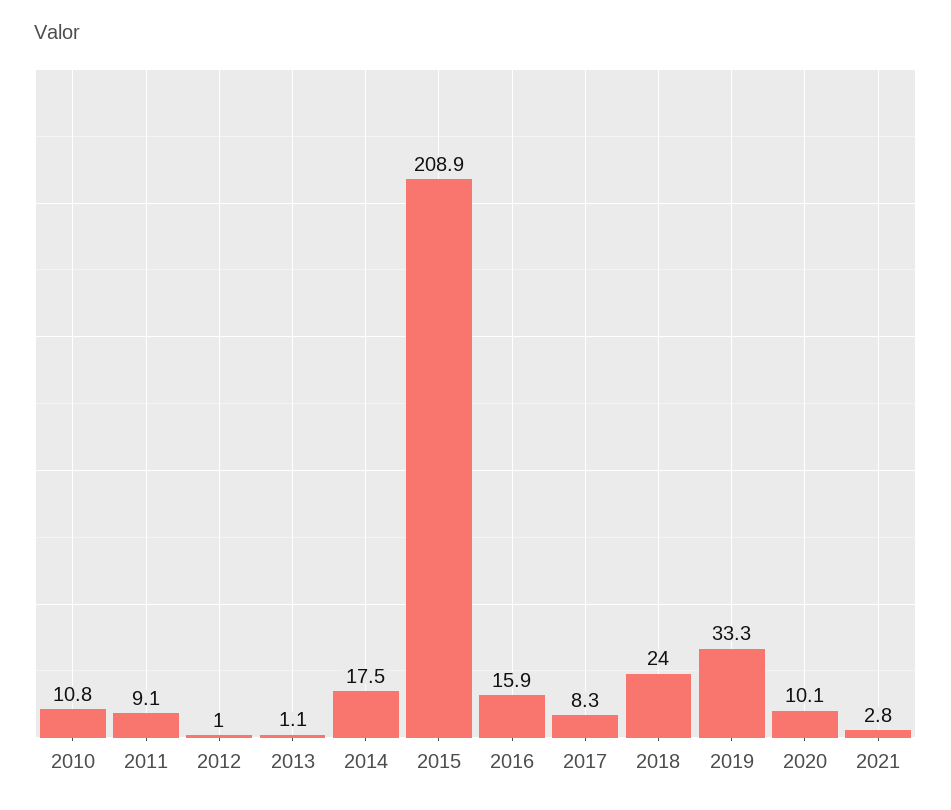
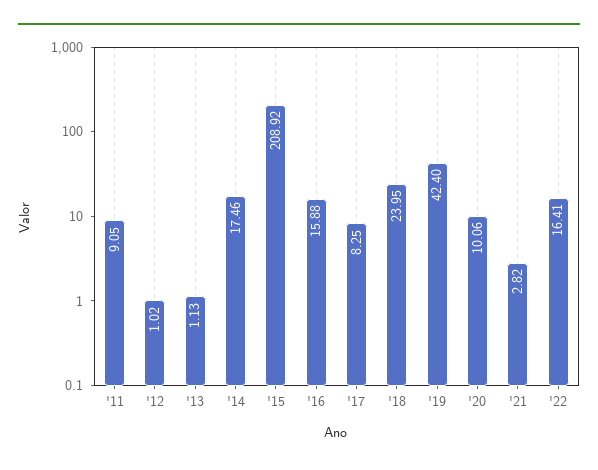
2010: 10.8 -> none
2019: 33.3 -> 42.4
'22: none -> 16.41

